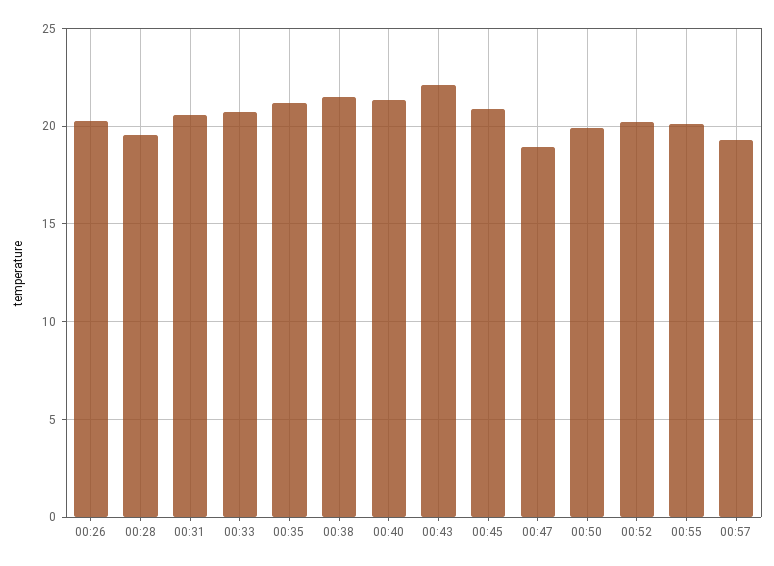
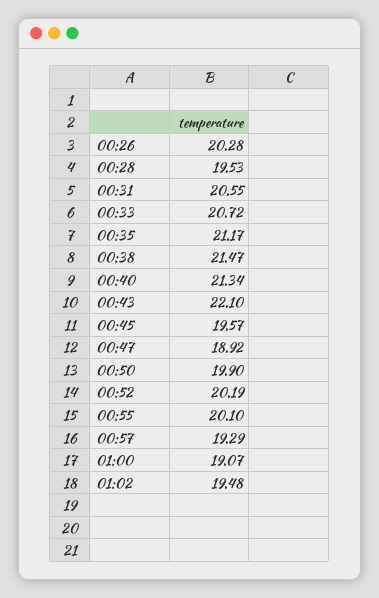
00:45: 21 -> 19.57
01:00: none -> 19.07
01:02: none -> 19.48

